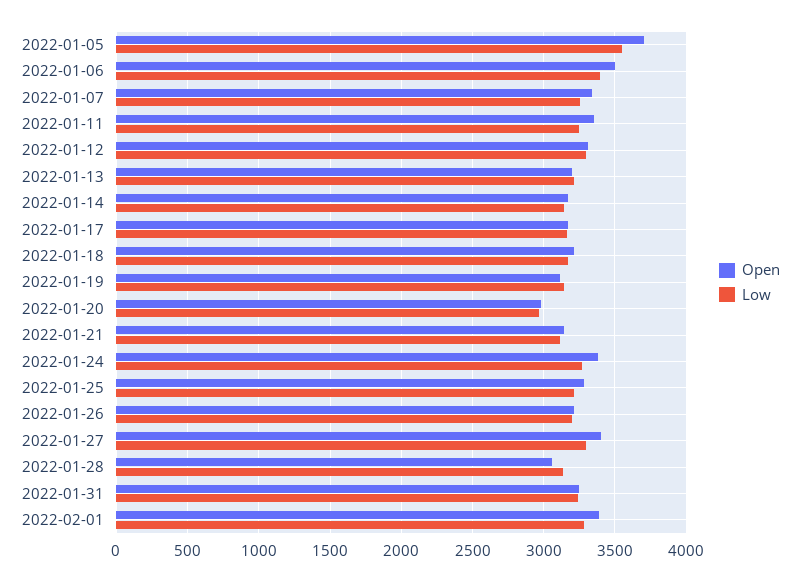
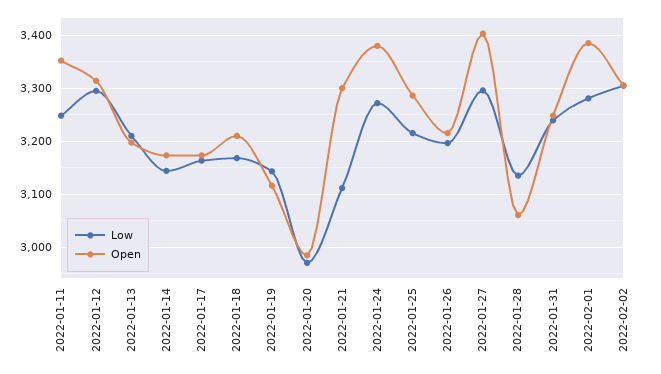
Open, 2022-01-05: 3700 -> none
Low, 2022-01-05: 3550 -> none
Open, 2022-01-06: 3500 -> none
Low, 2022-01-06: 3400 -> none
Open, 2022-01-07: 3350 -> none
Low, 2022-01-07: 3250 -> none
Open, 2022-01-21: 3150 -> 3300
Low, 2022-02-02: none -> 3300
Open, 2022-02-02: none -> 3300

